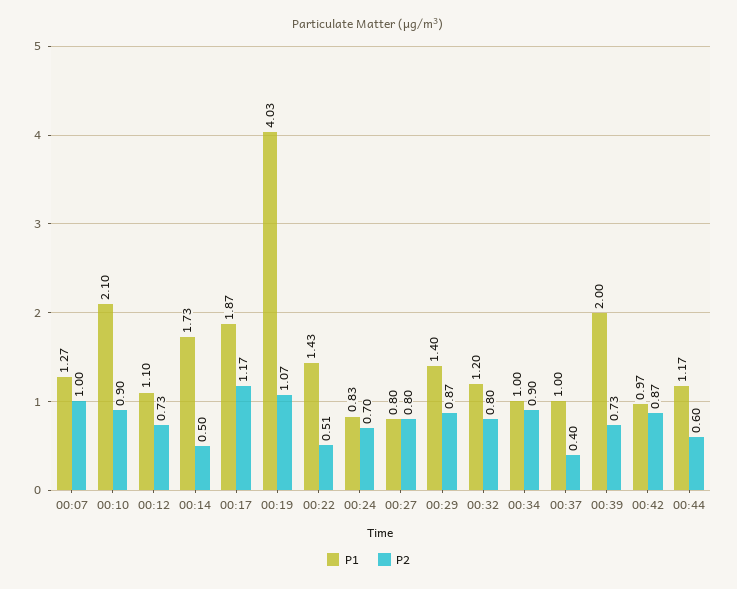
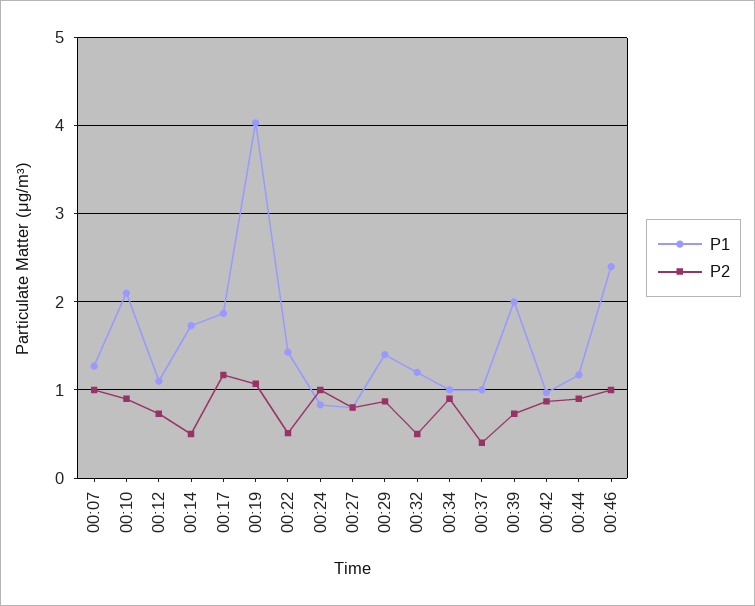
P2, 00:24: 0.7 -> 1
P2, 00:32: 0.8 -> 0.5
P2, 00:44: 0.6 -> 0.9
P1, 00:46: none -> 2.4
P2, 00:46: none -> 1

